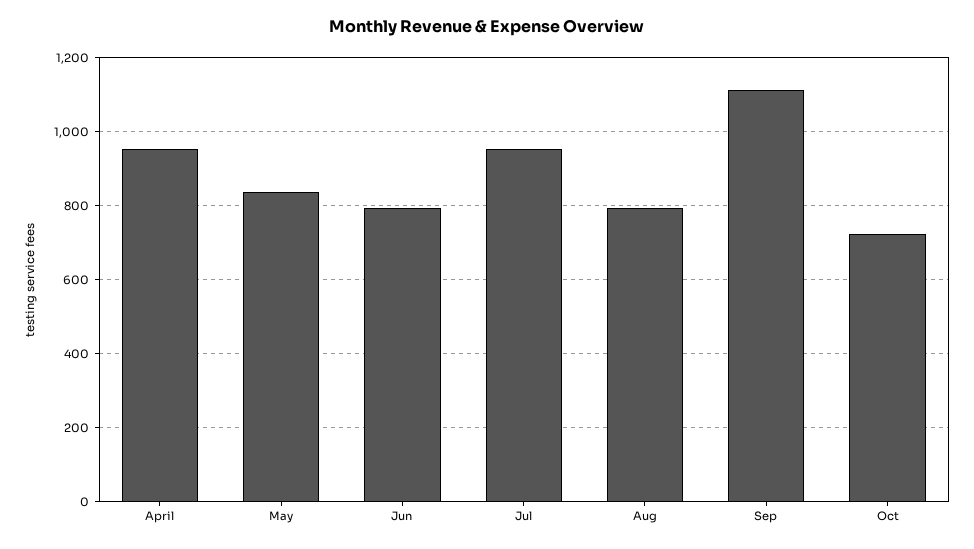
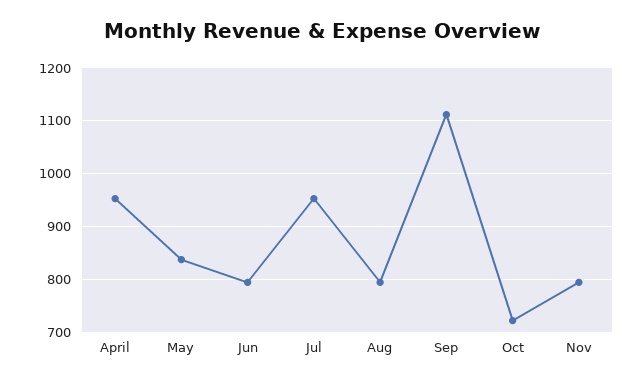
Nov: none -> 800

